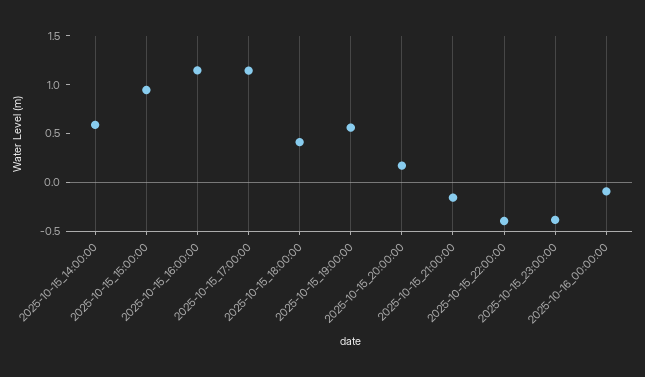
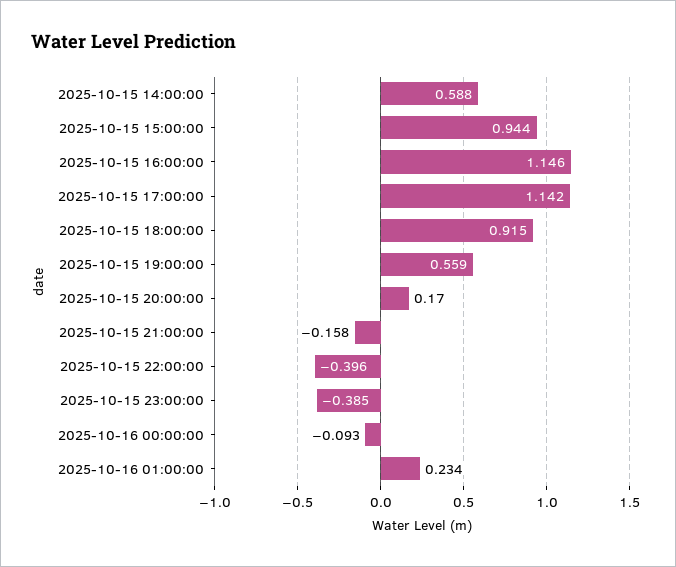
2025-10-15_18:00:00: 0.4 -> 0.915
2025-10-16 01:00:00: none -> 0.234

